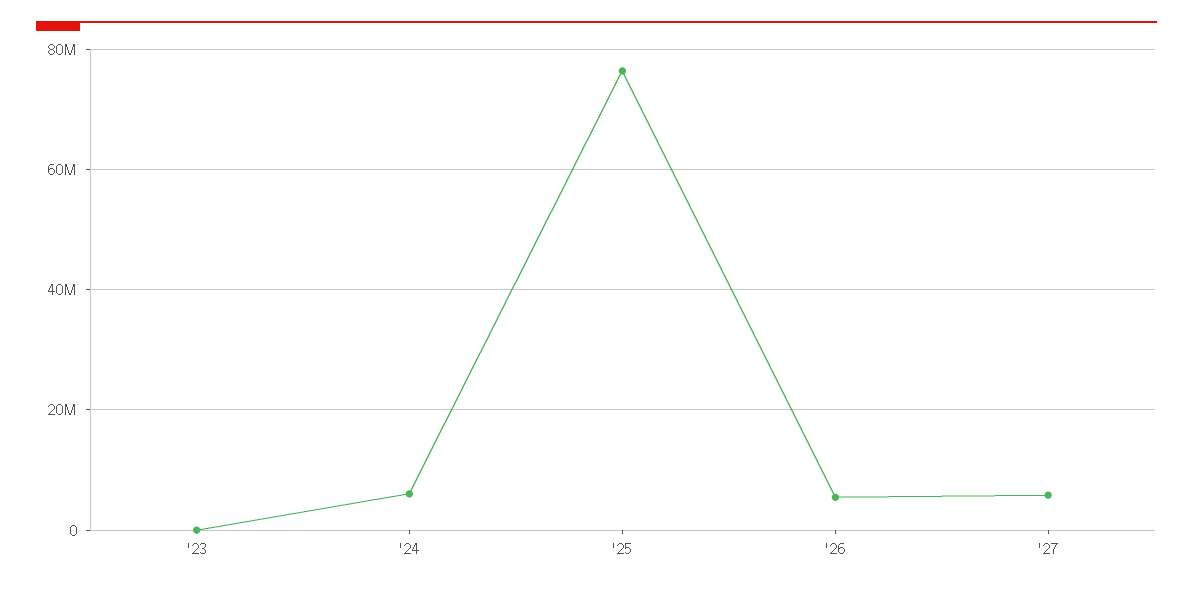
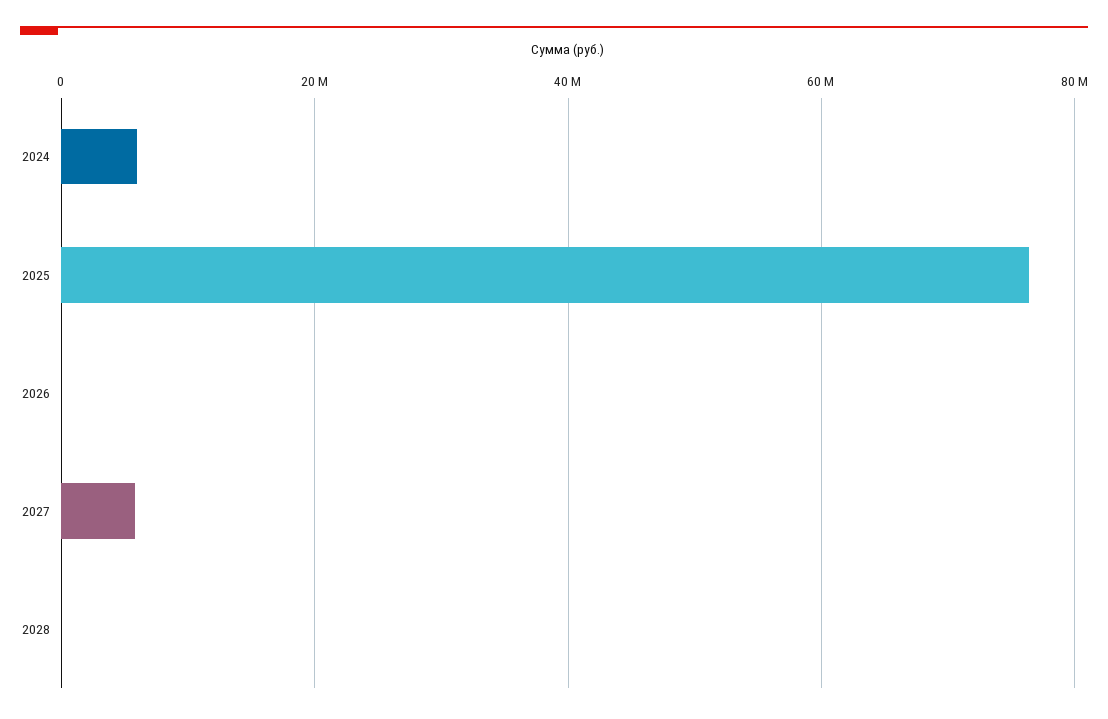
'23: 0 -> none
'26: 6000000 -> 0
2028: none -> 0

